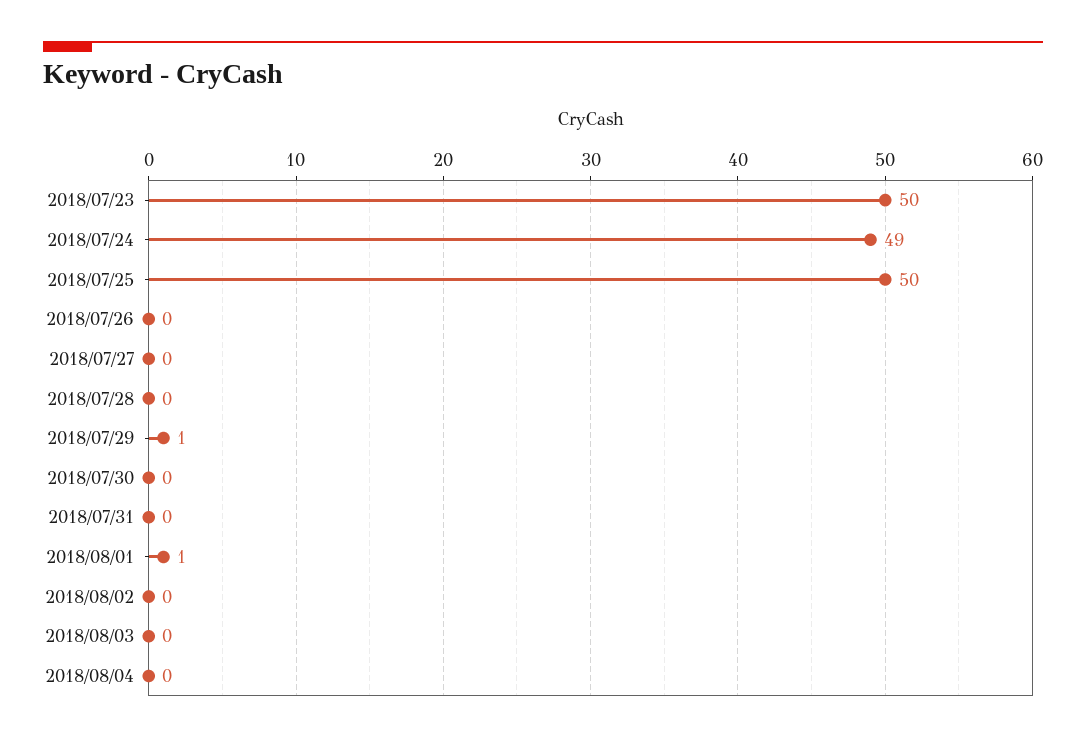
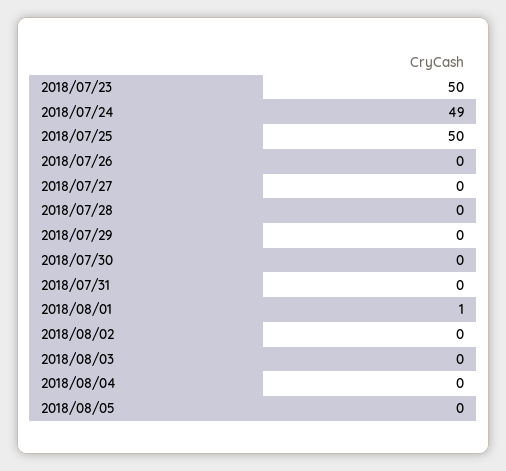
2018/07/29: 1 -> 0
2018/08/05: none -> 0

